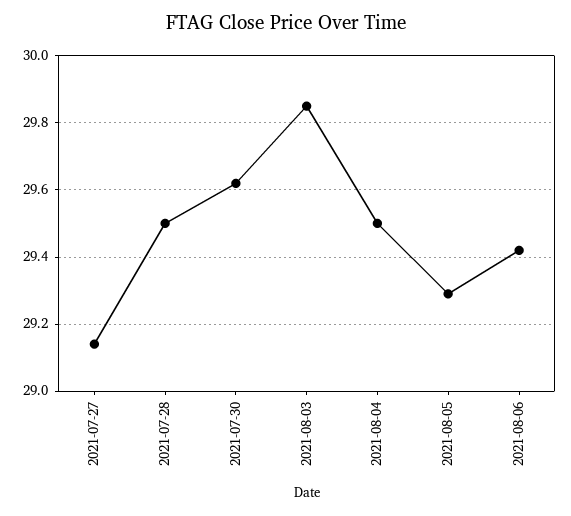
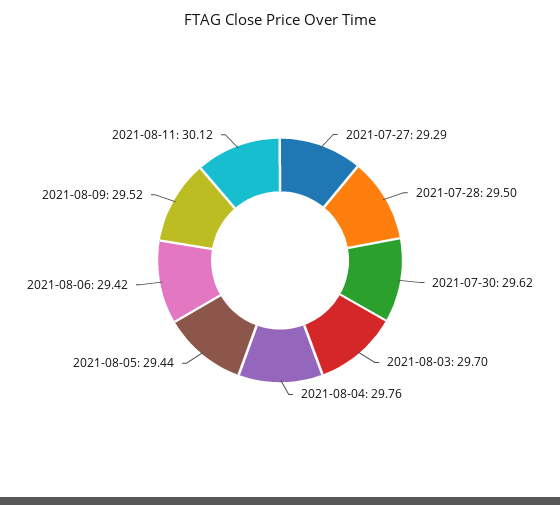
2021-07-27: 29.15 -> 29.29
2021-08-03: 29.85 -> 29.7
2021-08-04: 29.5 -> 29.76
2021-08-05: 29.3 -> 29.44
2021-08-09: none -> 29.52
2021-08-11: none -> 30.12

